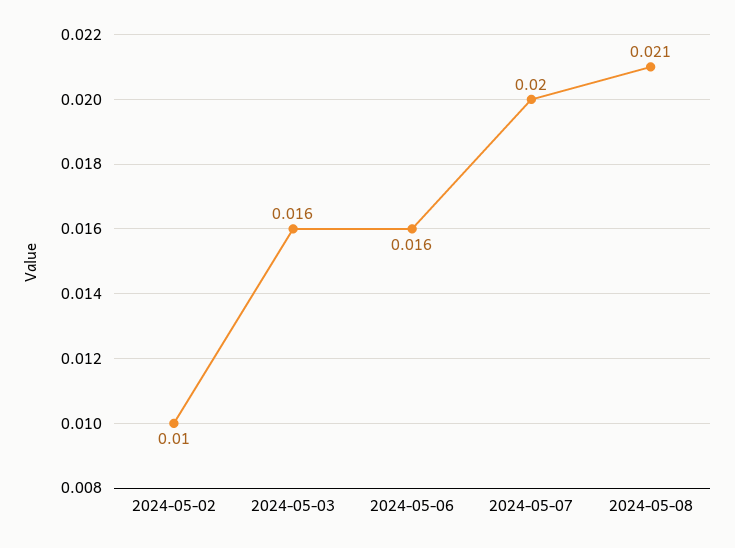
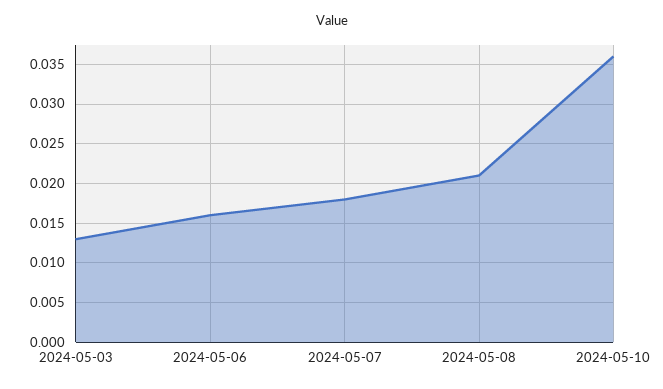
2024-05-02: 0.01 -> none
2024-05-03: 0.016 -> 0.013
2024-05-07: 0.02 -> 0.018
2024-05-10: none -> 0.036

